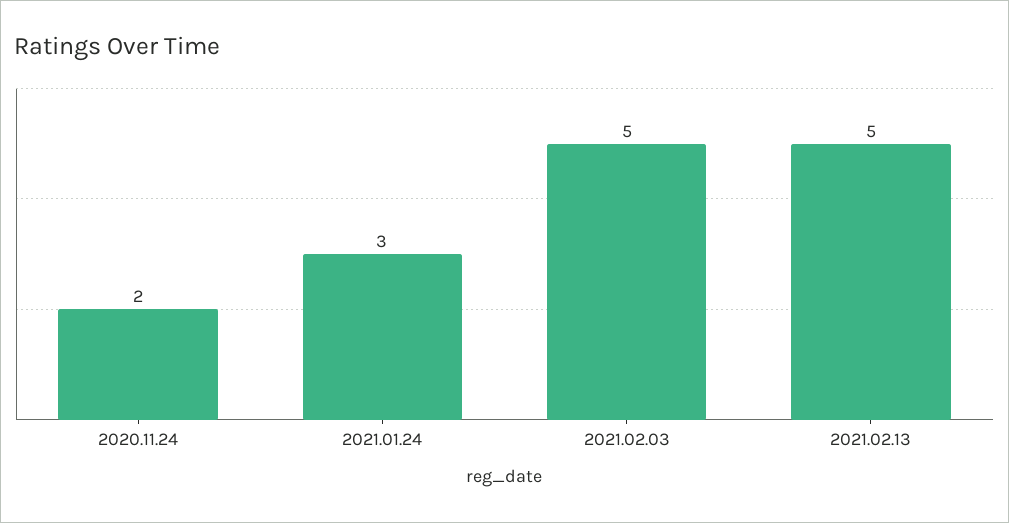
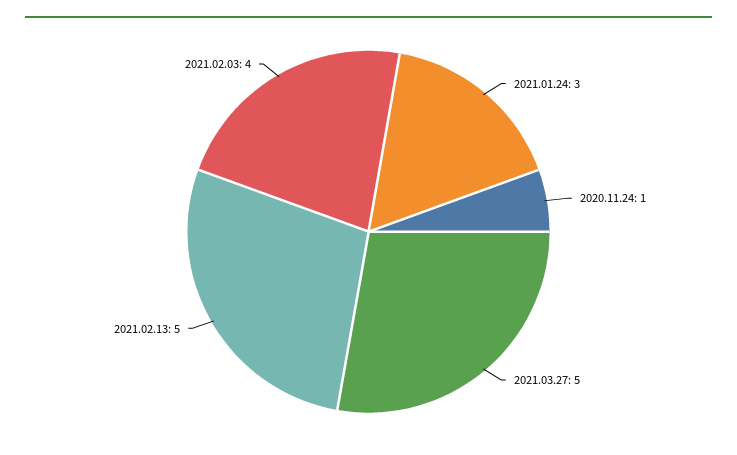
2020.11.24: 2 -> 1
2021.02.03: 5 -> 4
2021.03.27: none -> 5

